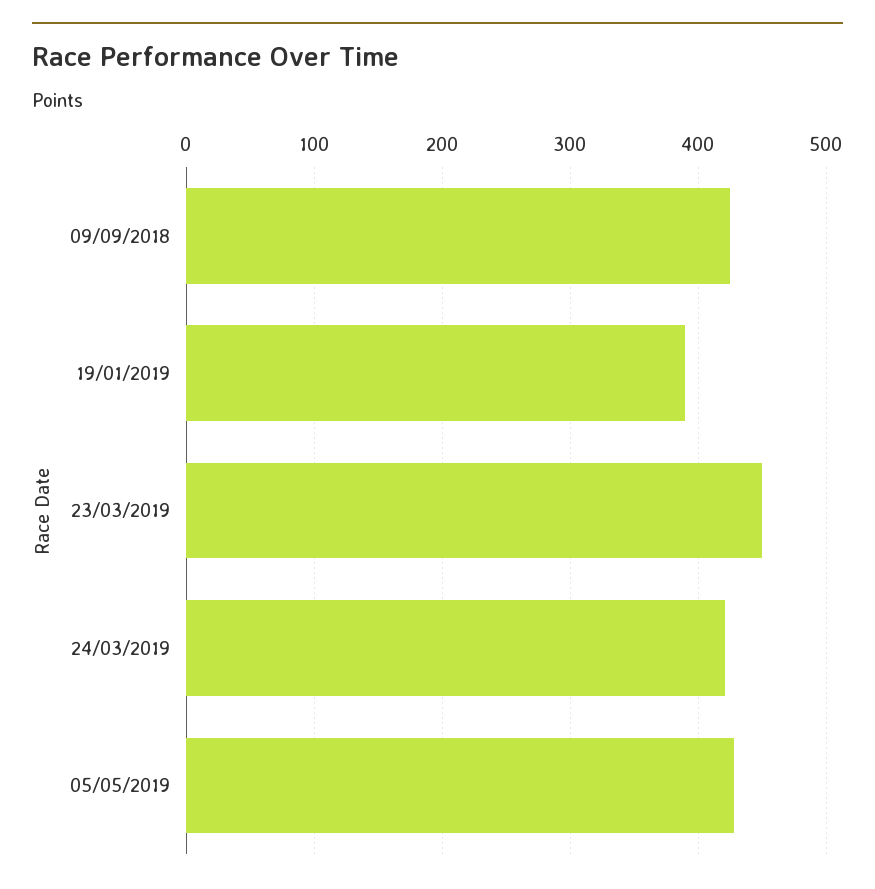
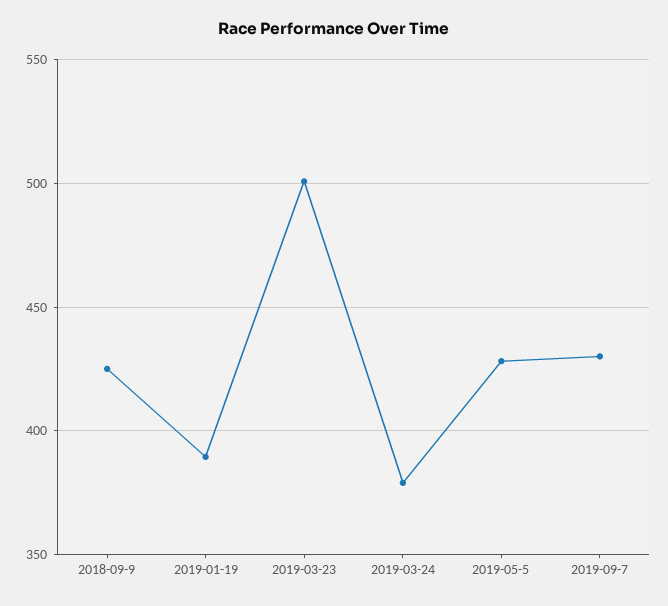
23/03/2019: 450 -> 500
24/03/2019: 420 -> 380
2019-09-7: none -> 430

